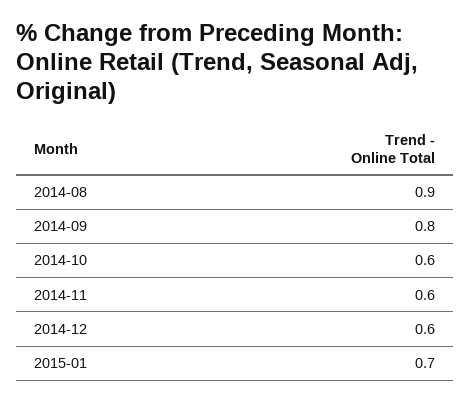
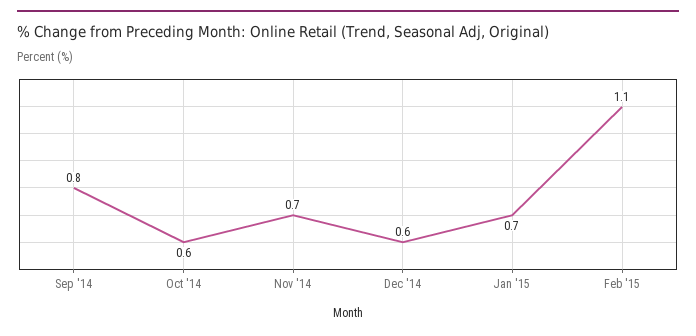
2014-08: 0.9 -> none
2014-11: 0.6 -> 0.7
Feb '15: none -> 1.1

